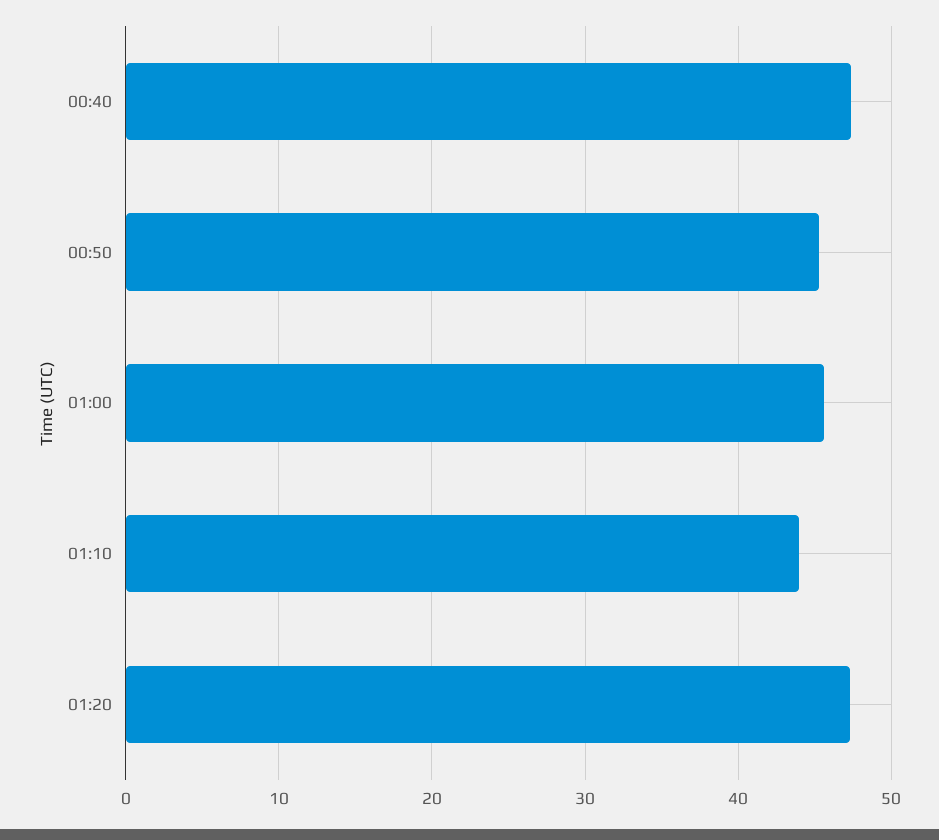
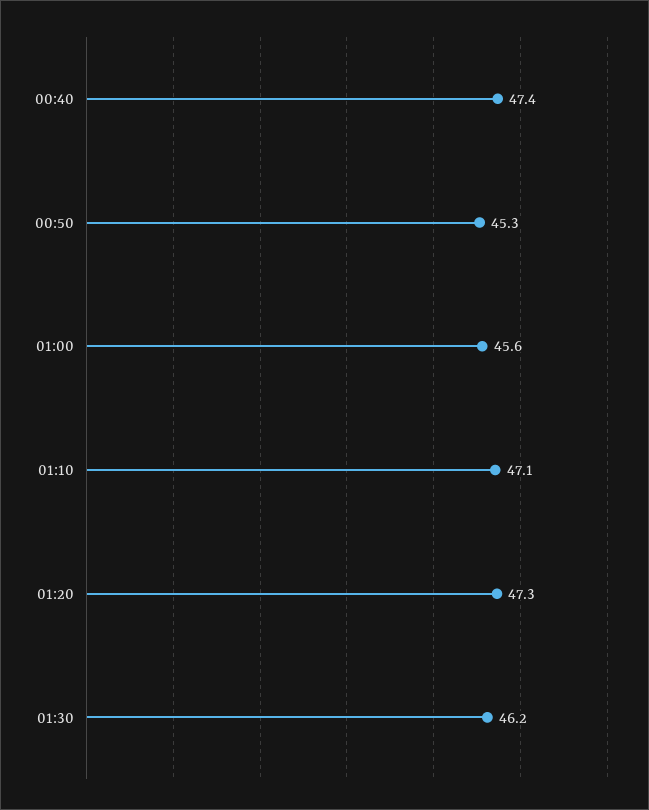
01:10: 44 -> 47.1
01:30: none -> 46.2

